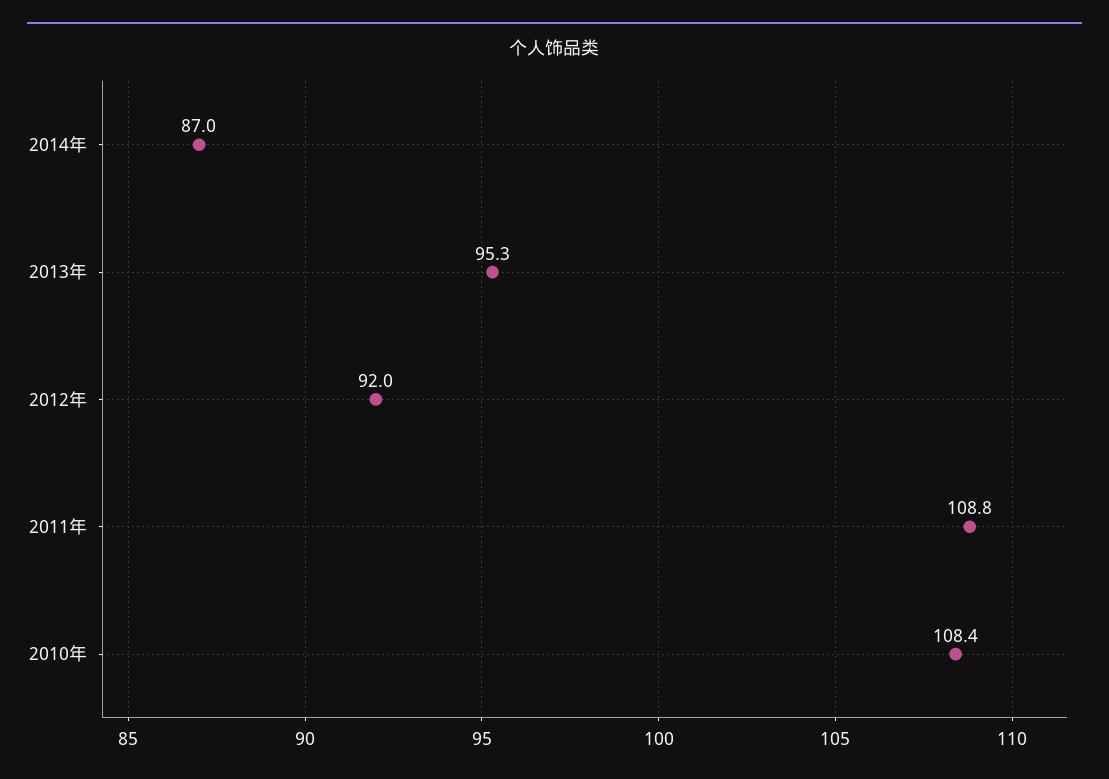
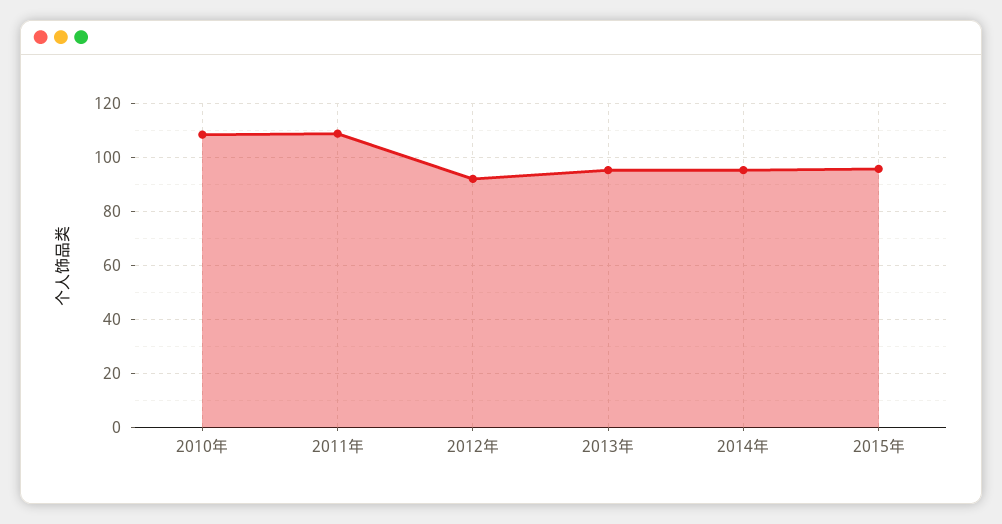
2014年: 87 -> 95
2015年: none -> 95

